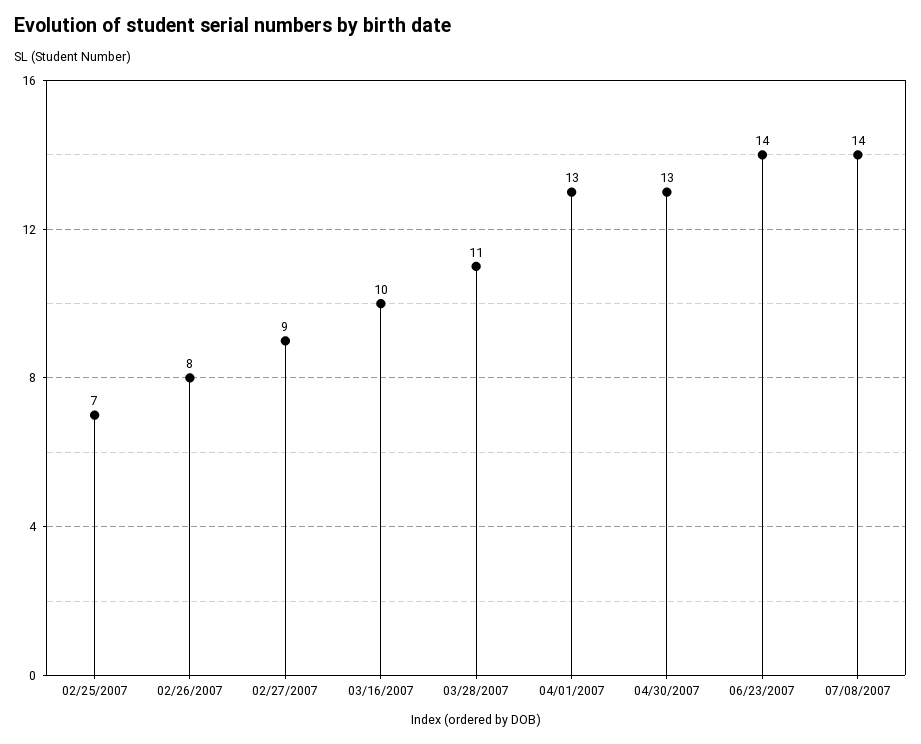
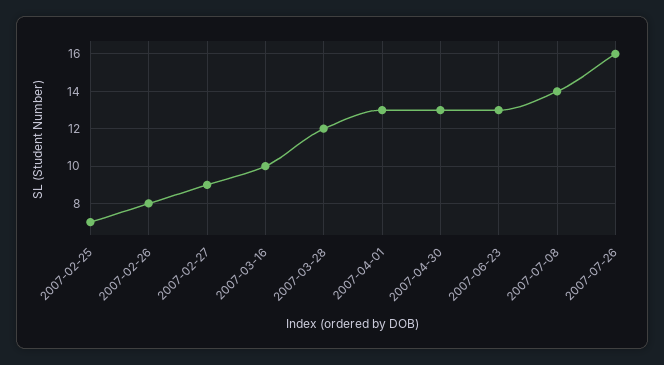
03/28/2007: 11 -> 12
06/23/2007: 14 -> 13
2007-07-26: none -> 16

